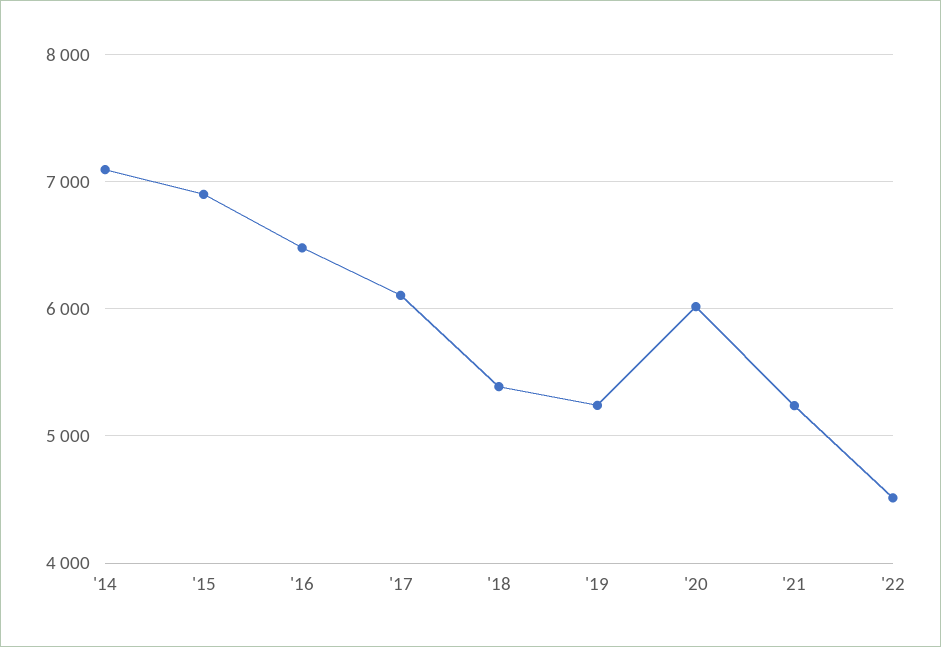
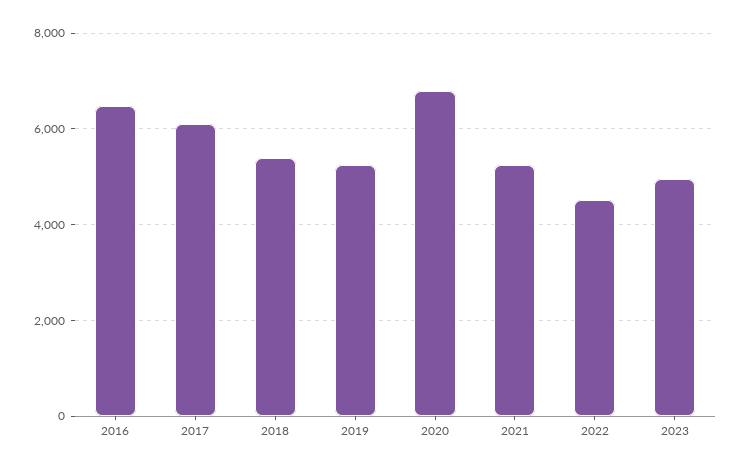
'14: 7100 -> none
'15: 6900 -> none
'20: 6000 -> 6800
2023: none -> 5000

